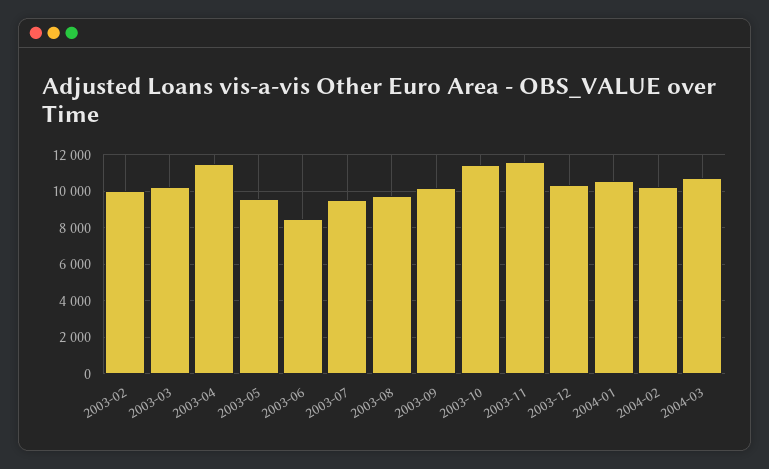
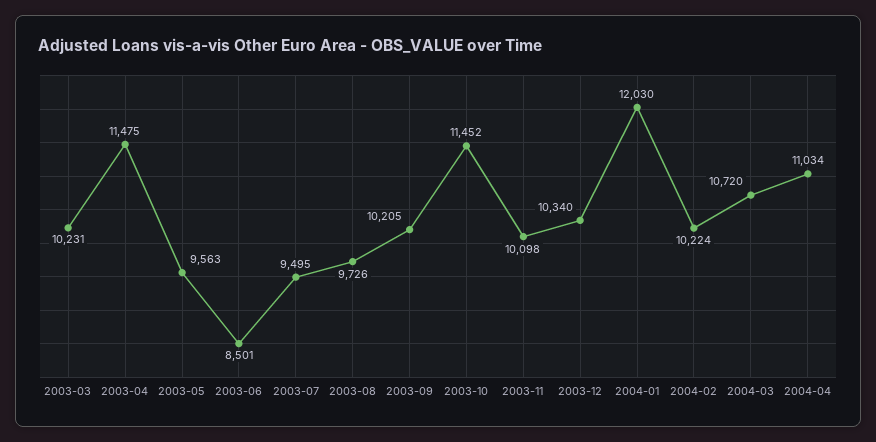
2003-02: 10000 -> none
2003-11: 11500 -> 10098
2004-01: 10500 -> 12030
2004-04: none -> 11034

